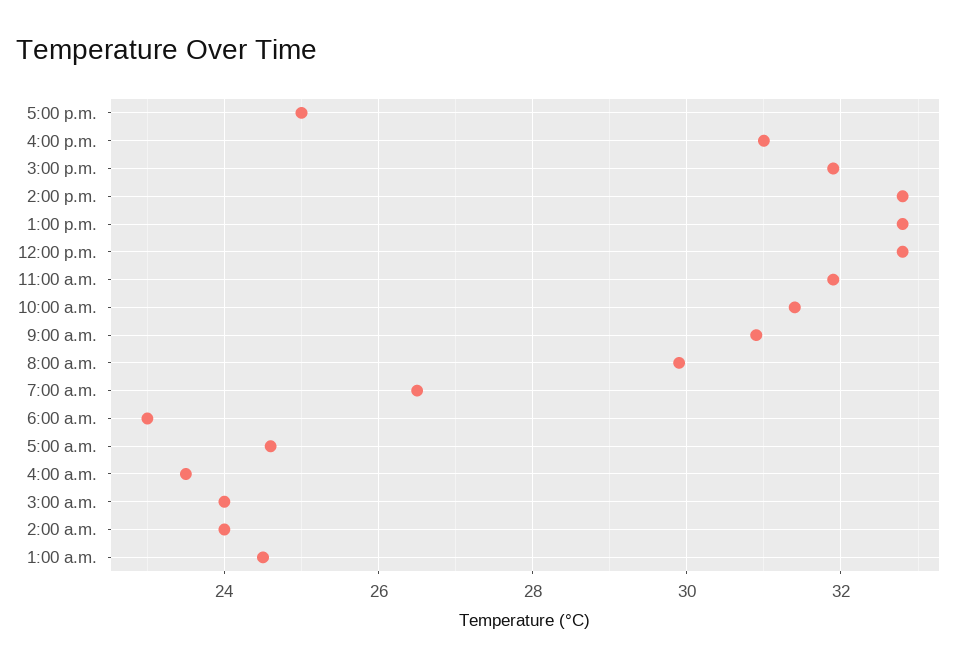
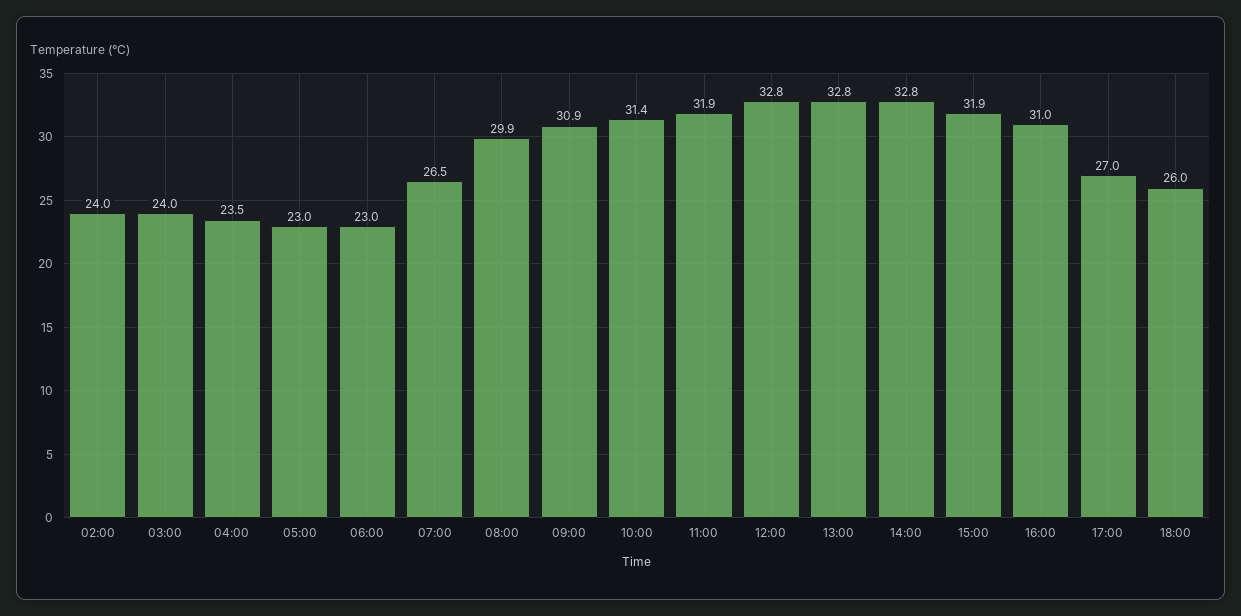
5:00 p.m.: 25 -> 27
5:00 a.m.: 24.5 -> 23
1:00 a.m.: 24.5 -> none
18:00: none -> 26

